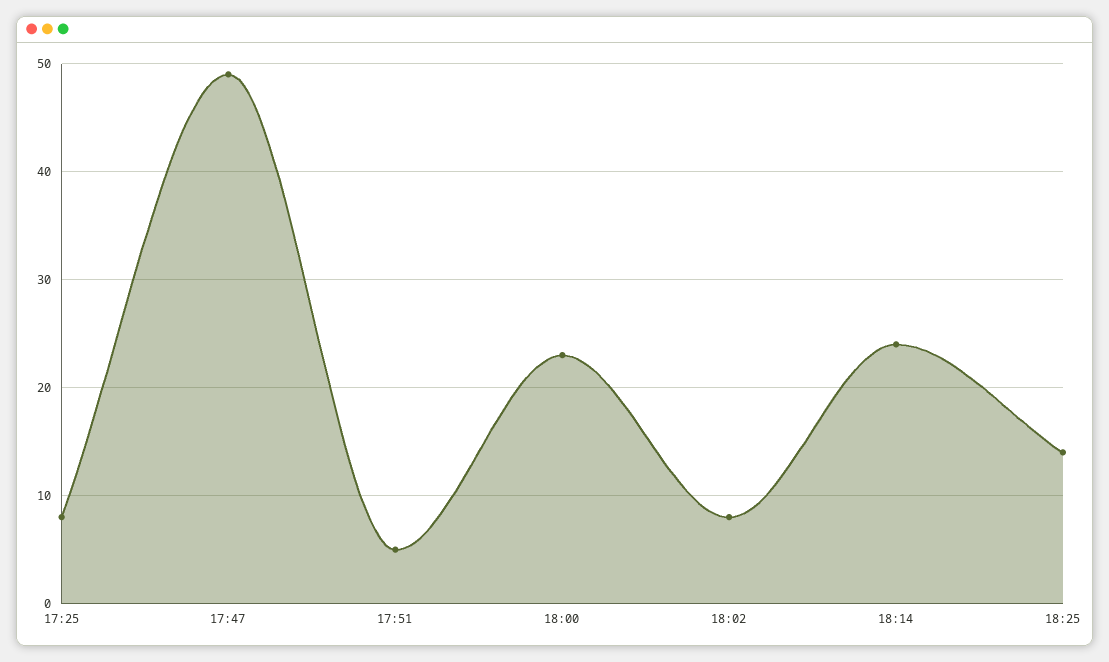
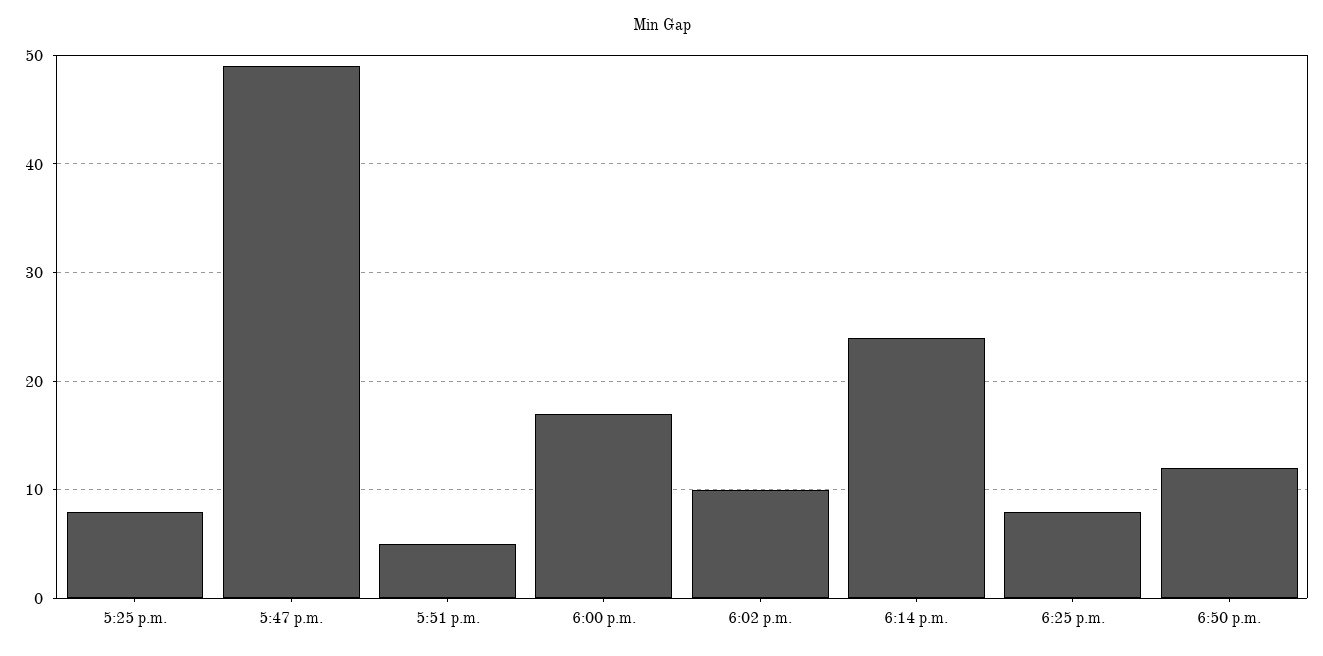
18:00: 23 -> 17
18:02: 8 -> 10
18:25: 14 -> 8
6:50 p.m.: none -> 12

